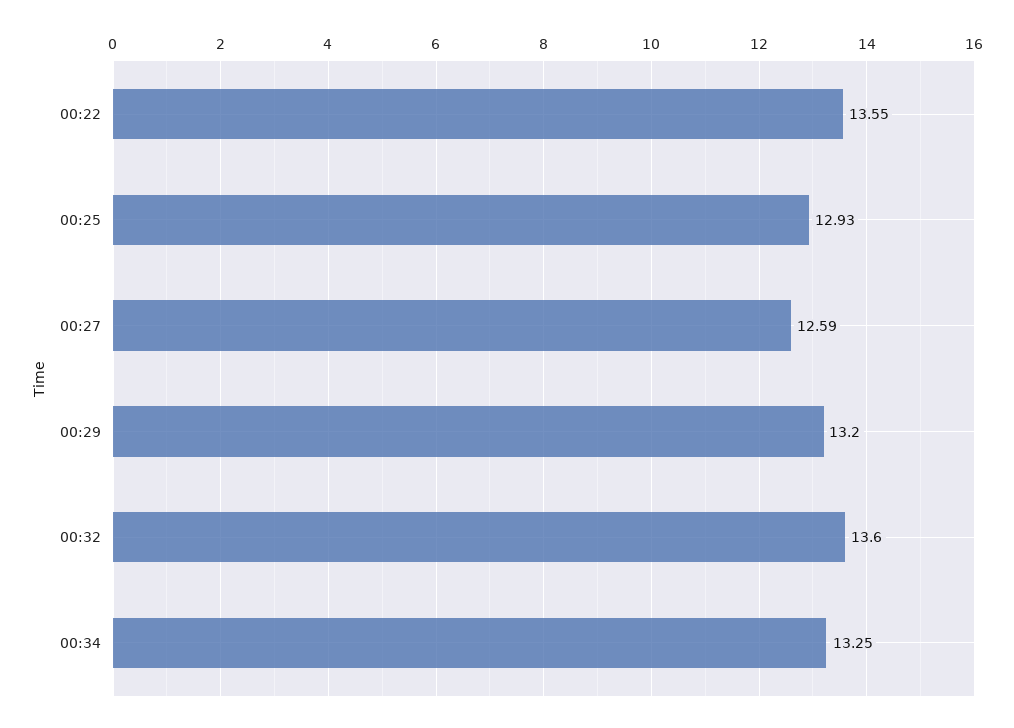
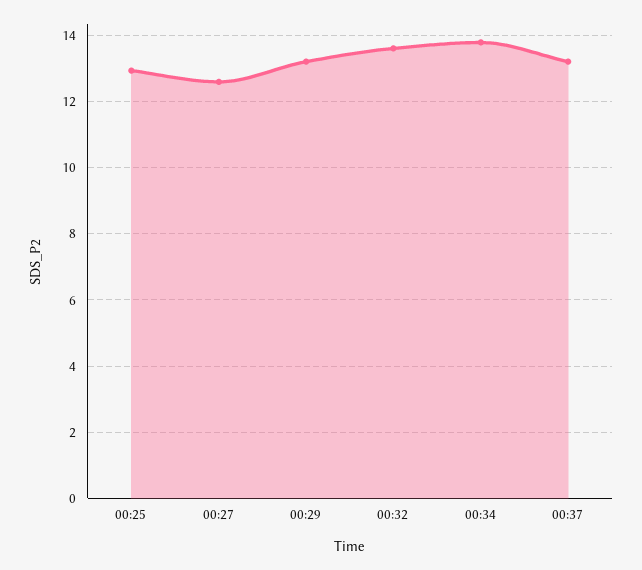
00:22: 13.55 -> none
00:34: 13.25 -> 13.8
00:37: none -> 13.2

